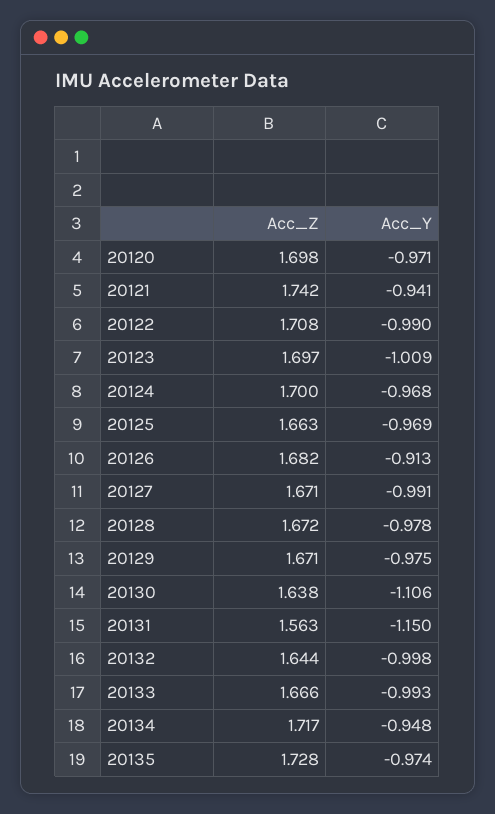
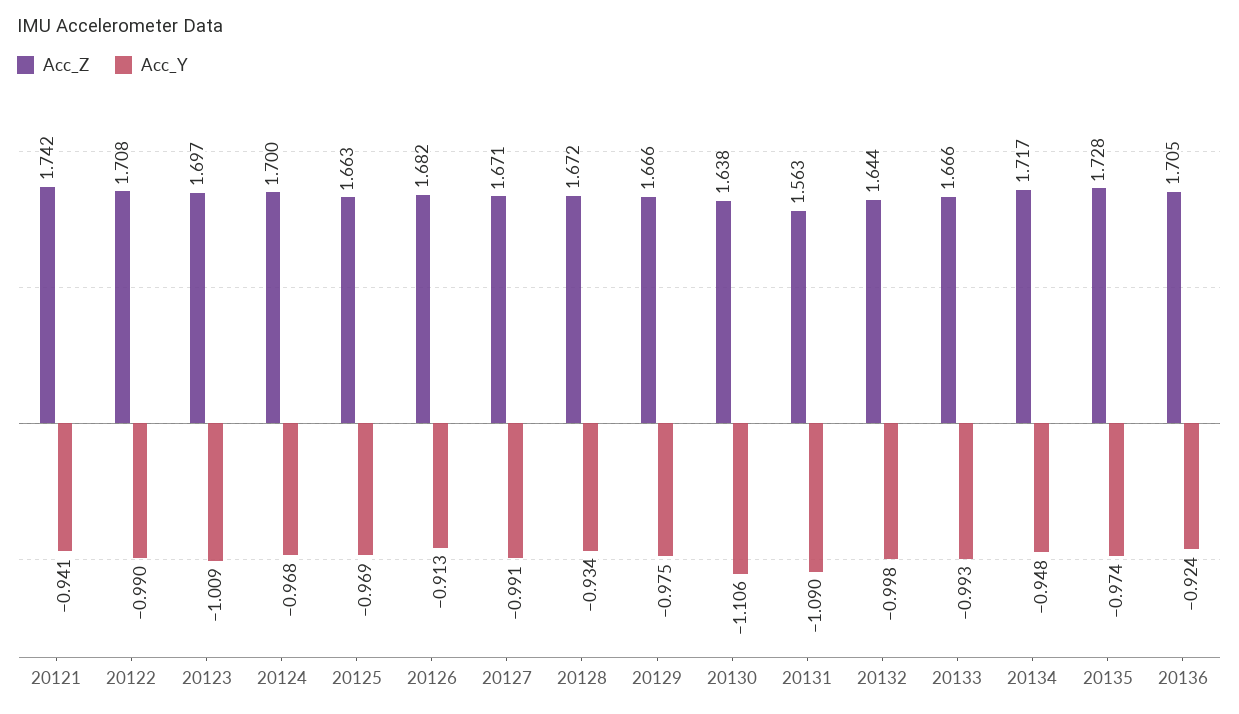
Acc_Z, 20120: 1.698 -> none
Acc_Y, 20120: -0.971 -> none
Acc_Y, 20128: -0.978 -> -0.934
Acc_Z, 20129: 1.671 -> 1.666
Acc_Y, 20131: -1.15 -> -1.09
Acc_Z, 20136: none -> 1.705
Acc_Y, 20136: none -> -0.924

